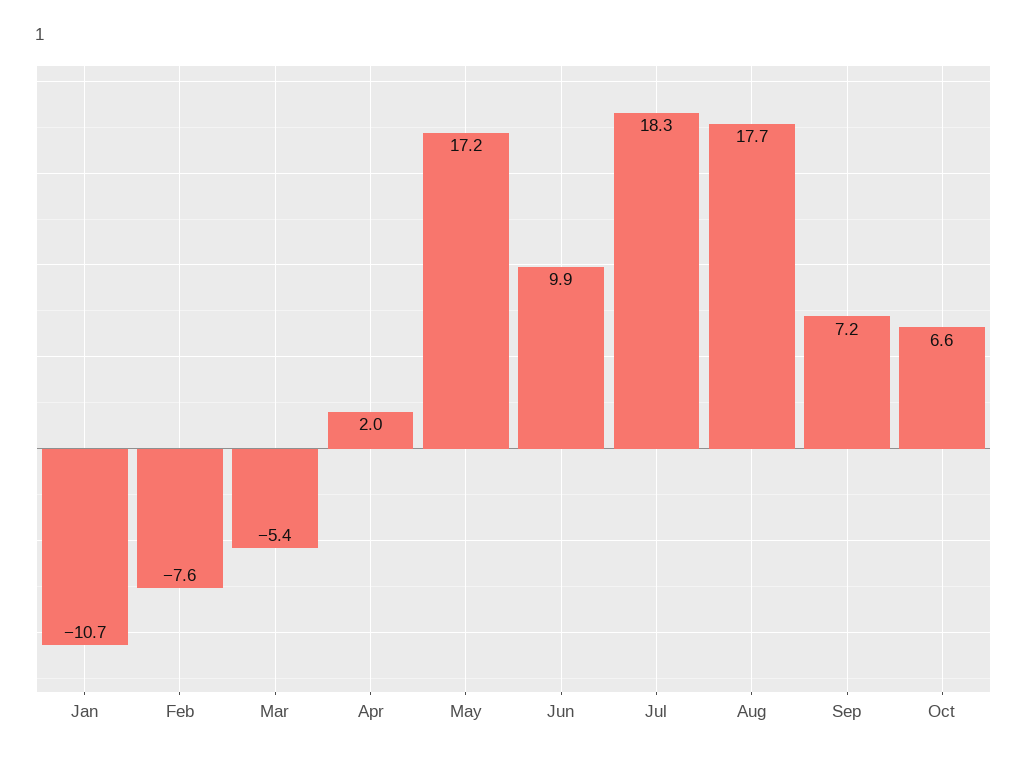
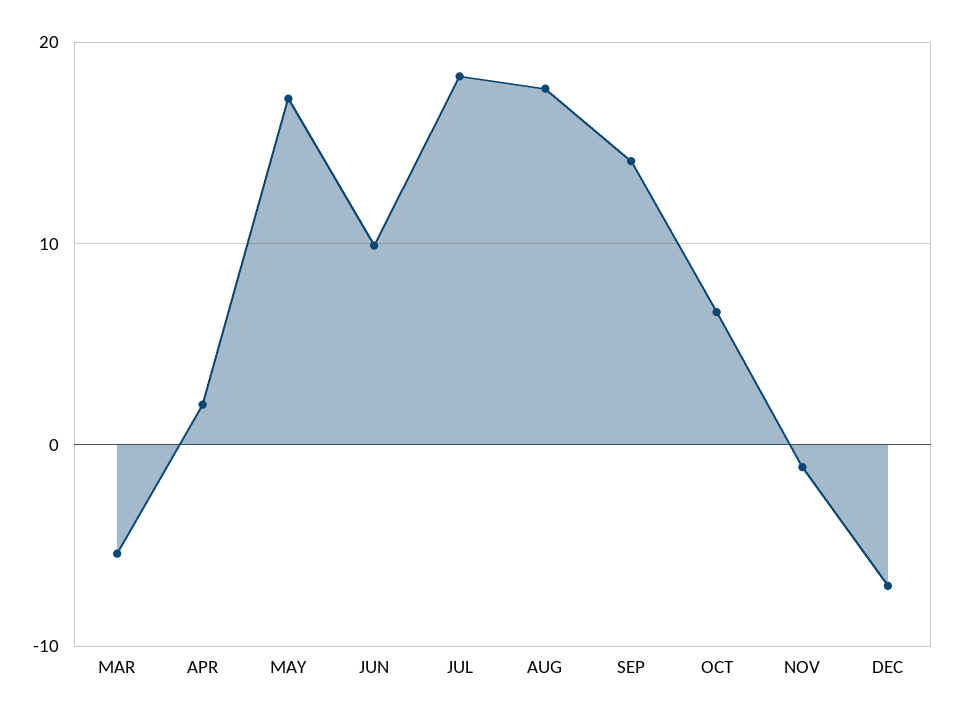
Jan: -10.7 -> none
Feb: -7.6 -> none
Sep: 7.2 -> 14
NOV: none -> -1
DEC: none -> -7

